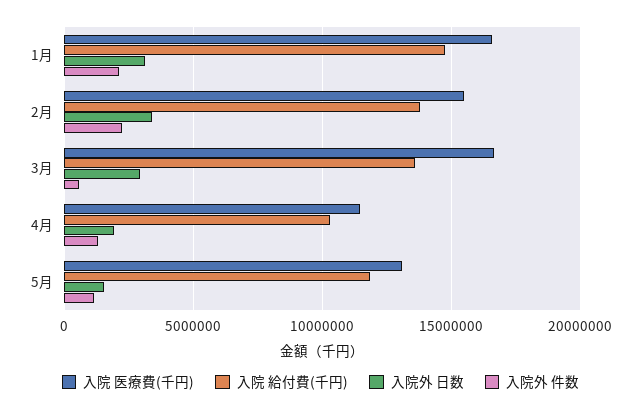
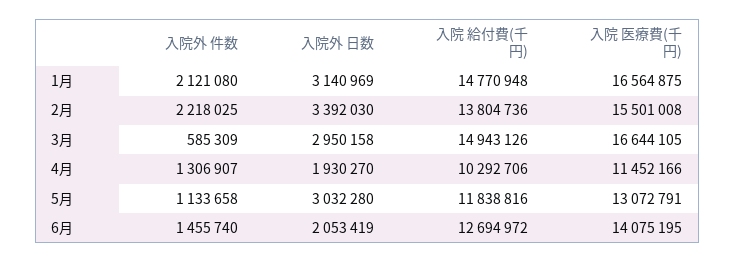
入院 給付費(千円), 3月: 13500000 -> 14943126
入院外 日数, 5月: 1500000 -> 3032280
入院外 件数, 6月: none -> 1455740
入院外 日数, 6月: none -> 2053419
入院 給付費(千円), 6月: none -> 12694972
入院 医療費(千円), 6月: none -> 14075195

